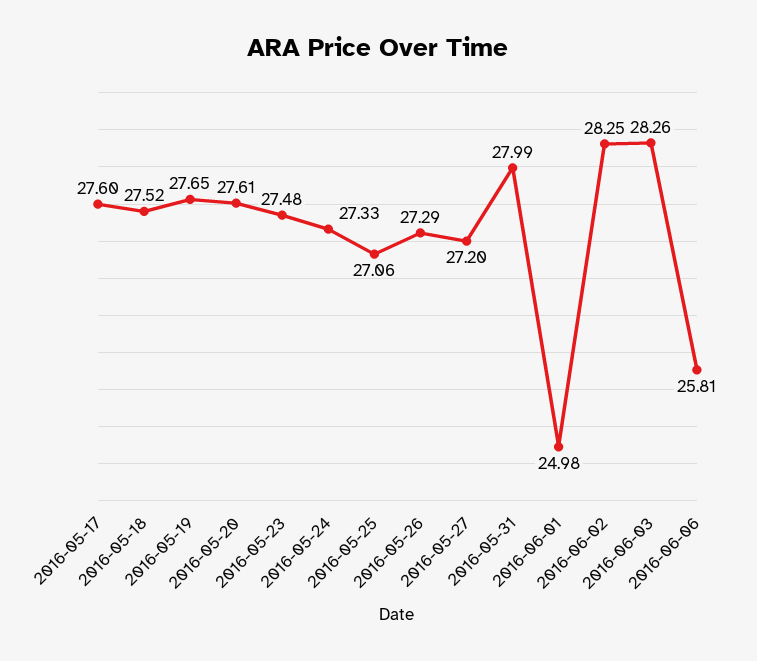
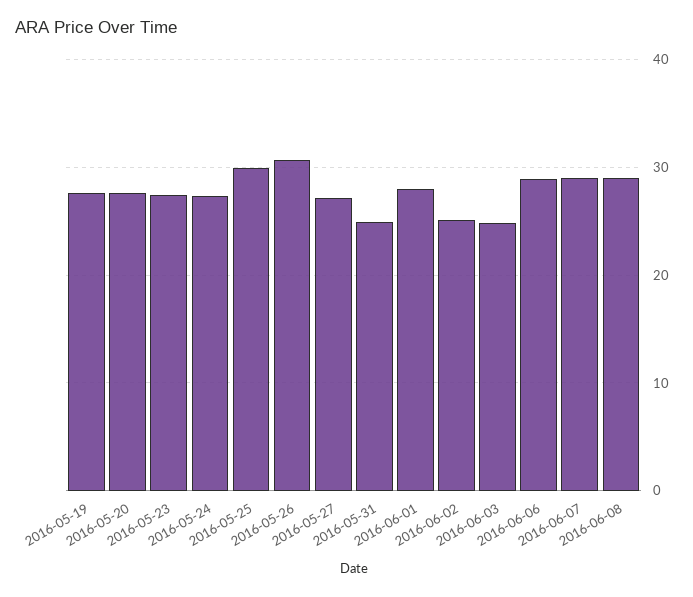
2016-05-17: 27.6 -> none
2016-05-18: 27.52 -> none
2016-05-25: 27.06 -> 30
2016-05-26: 27.29 -> 31
2016-05-31: 27.99 -> 25
2016-06-01: 24.98 -> 28
2016-06-02: 28.25 -> 25
2016-06-03: 28.26 -> 25
2016-06-06: 25.81 -> 29
2016-06-07: none -> 29
2016-06-08: none -> 29

